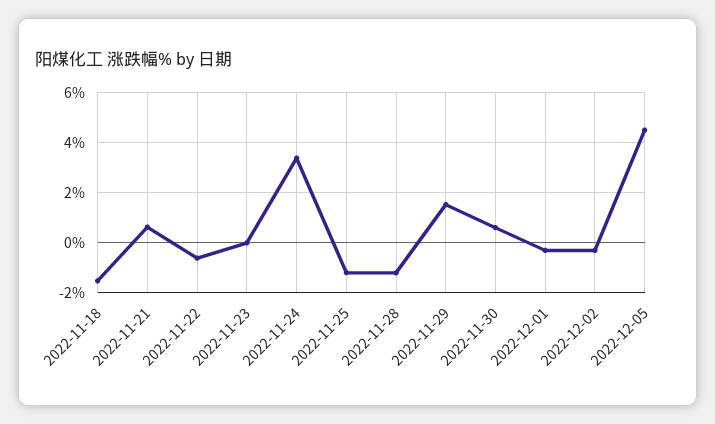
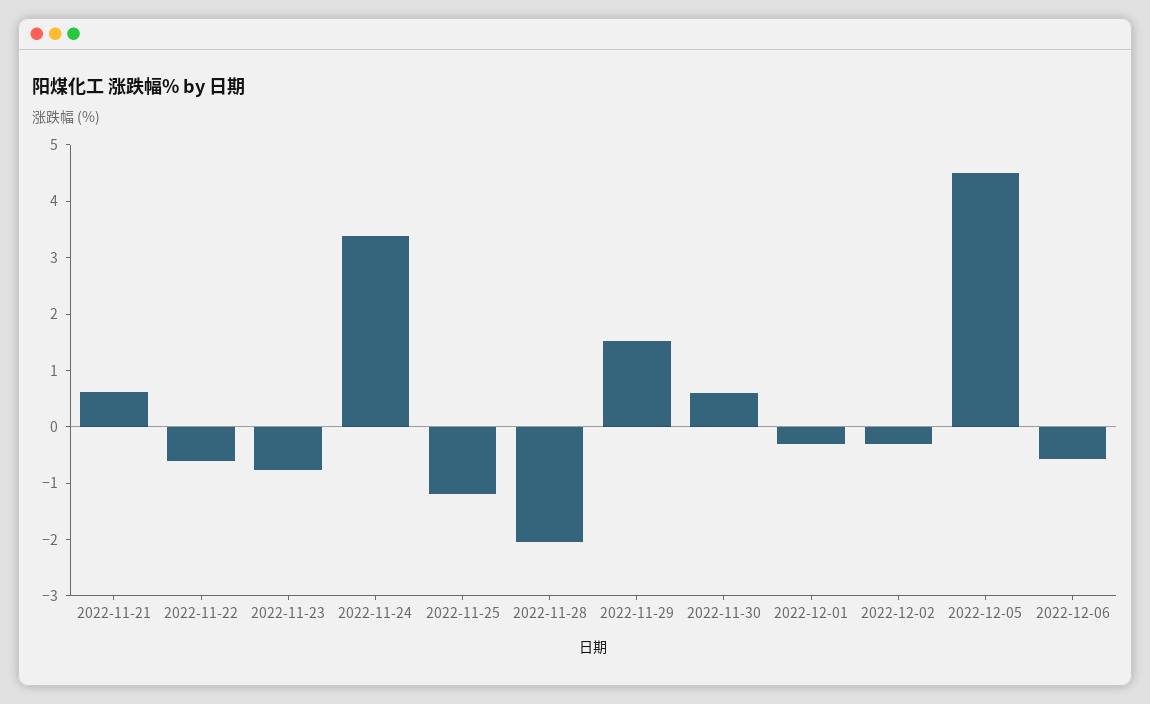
2022-11-18: -1.5 -> none
2022-11-23: 0 -> -0.8
2022-11-28: -1.25 -> -2
2022-12-06: none -> -0.6

